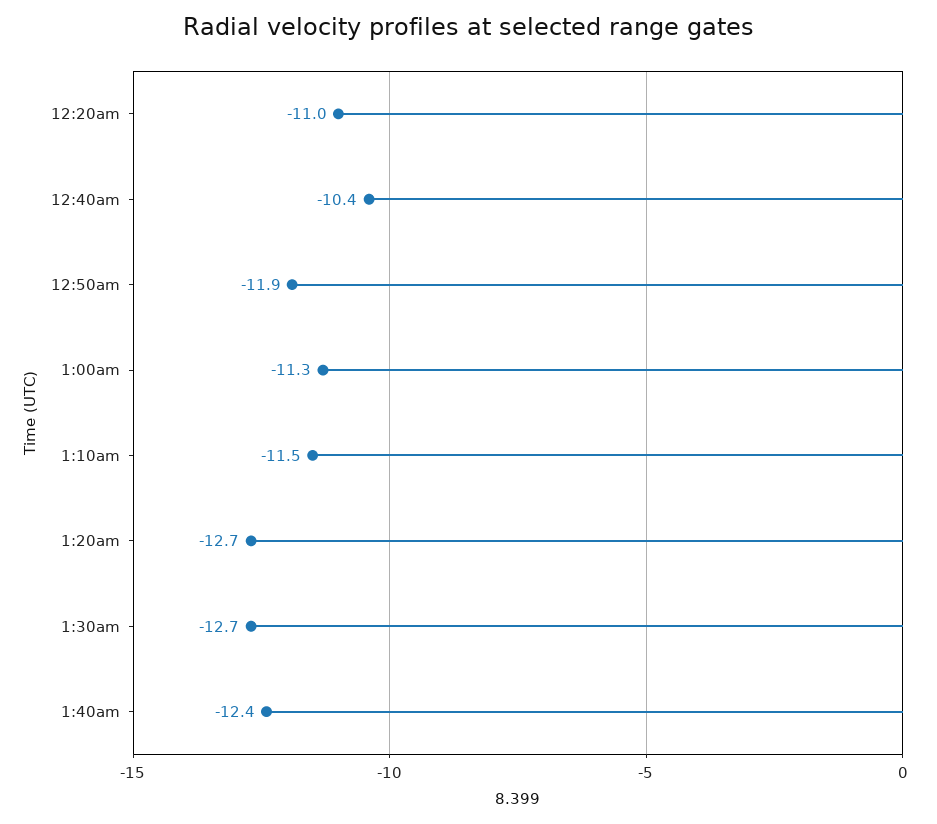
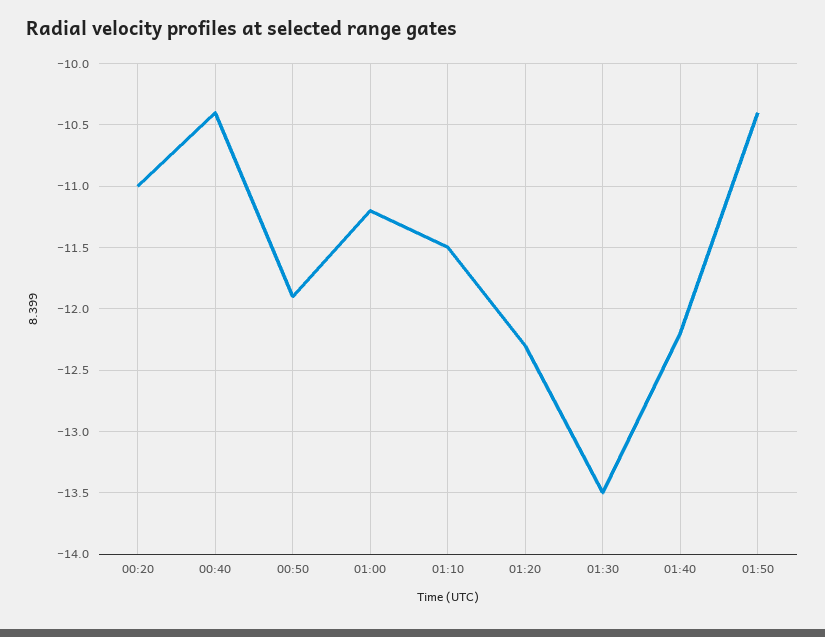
1:00am: -11.3 -> -11.2
1:20am: -12.7 -> -12.3
1:30am: -12.7 -> -13.5
1:40am: -12.4 -> -12.2
01:50: none -> -10.4

